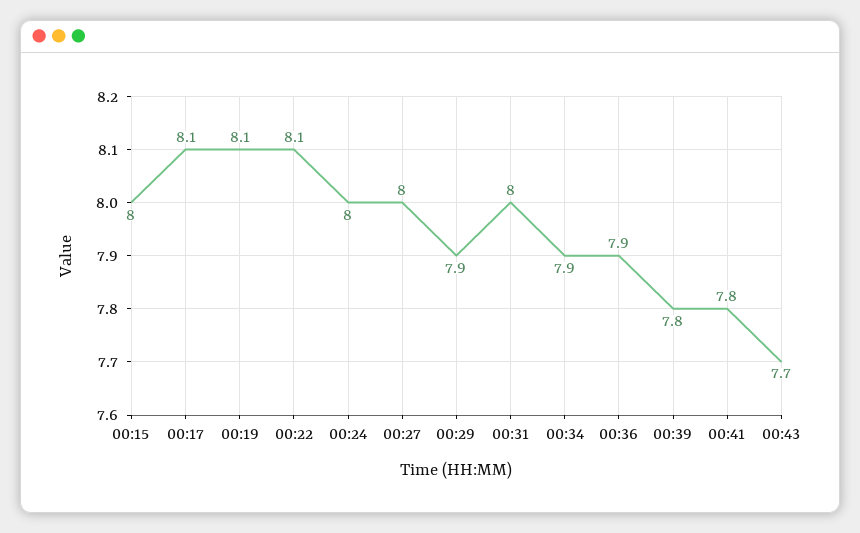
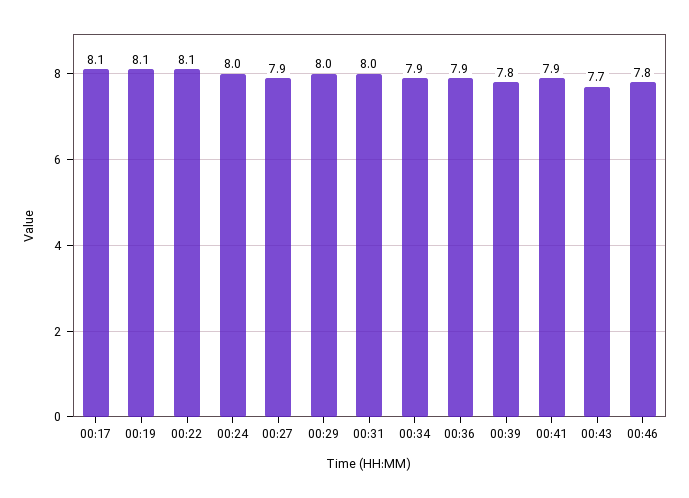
00:15: 8 -> none
00:27: 8 -> 7.9
00:29: 7.9 -> 8
00:41: 7.8 -> 7.9
00:46: none -> 7.8

